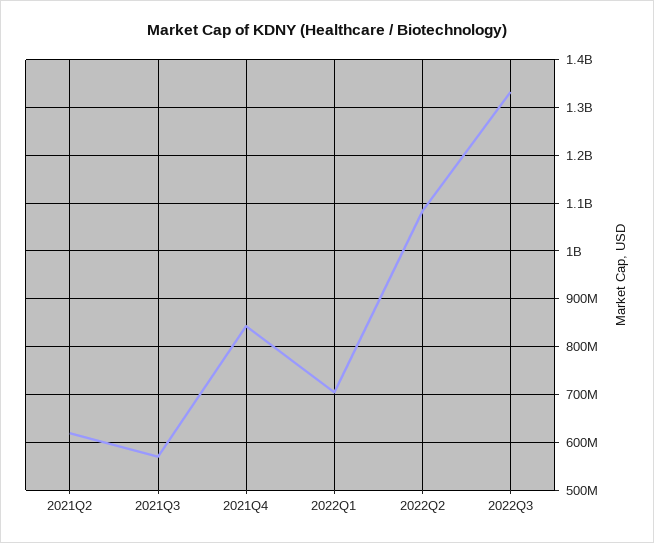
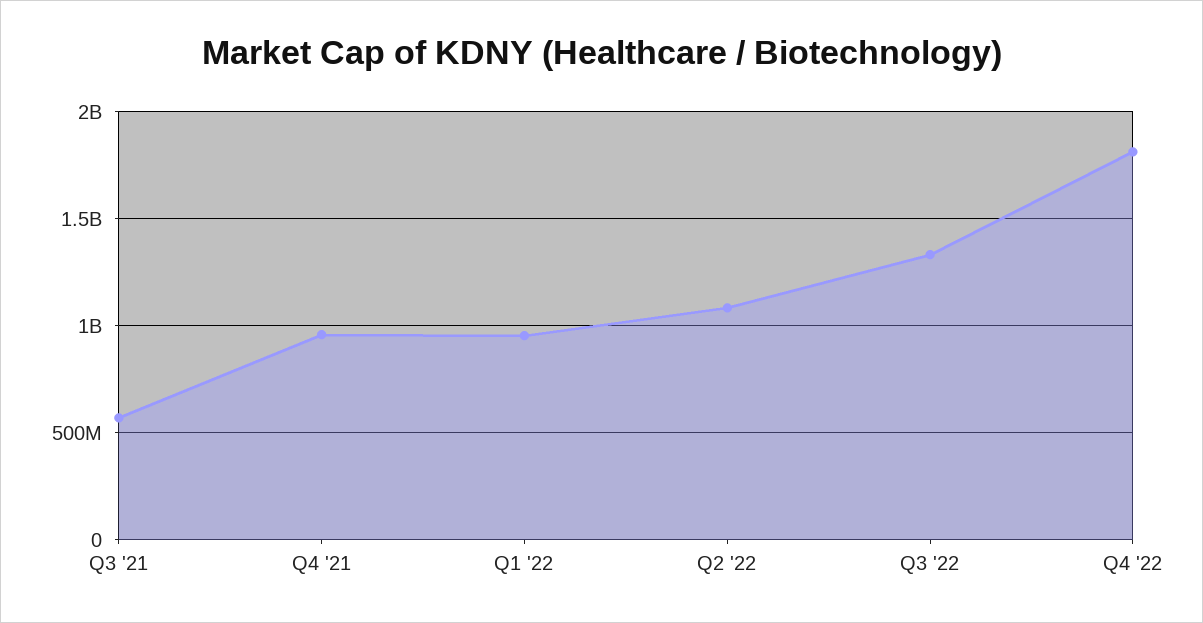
2021Q2: 620000000 -> none
2021Q4: 840000000 -> 950000000
2022Q1: 700000000 -> 950000000
Q4 '22: none -> 1800000000

